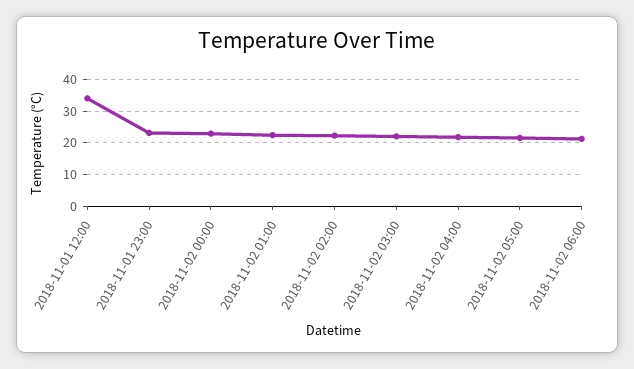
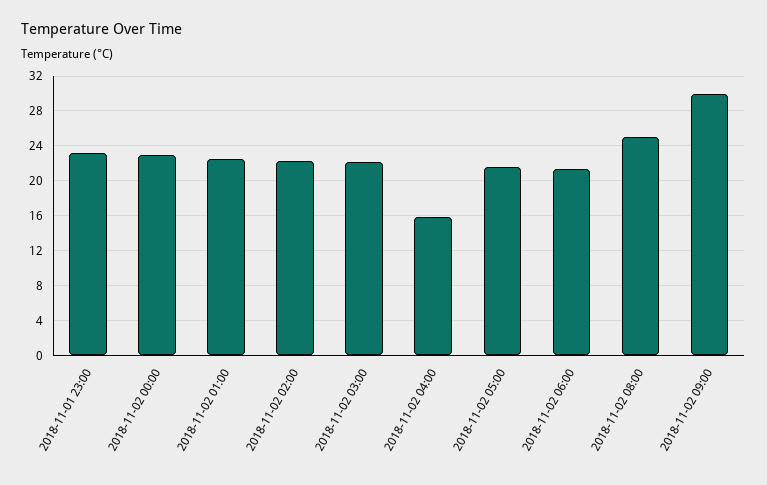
2018-11-01 12:00: 34 -> none
2018-11-02 04:00: 22 -> 16
2018-11-02 08:00: none -> 25
2018-11-02 09:00: none -> 30

